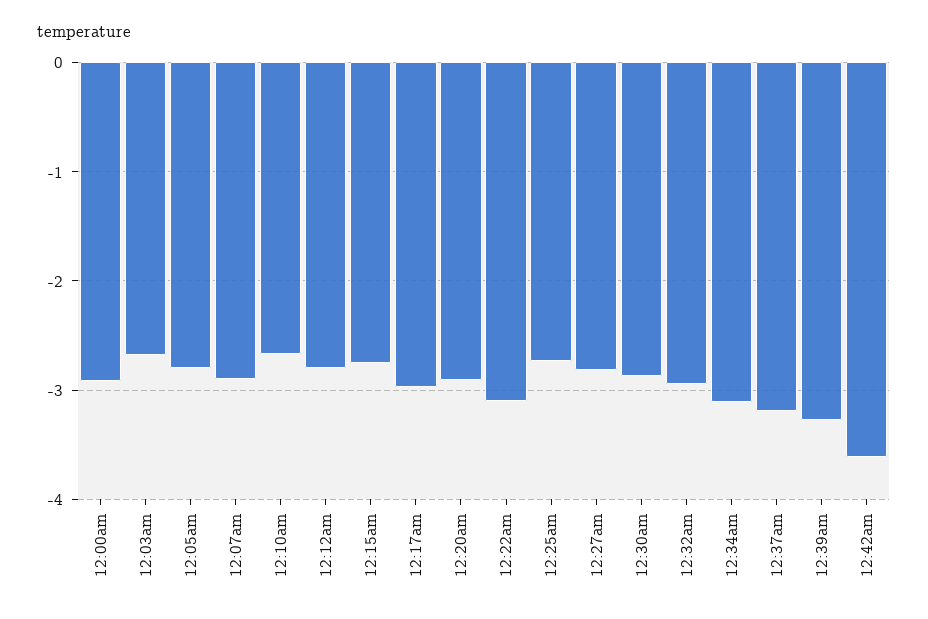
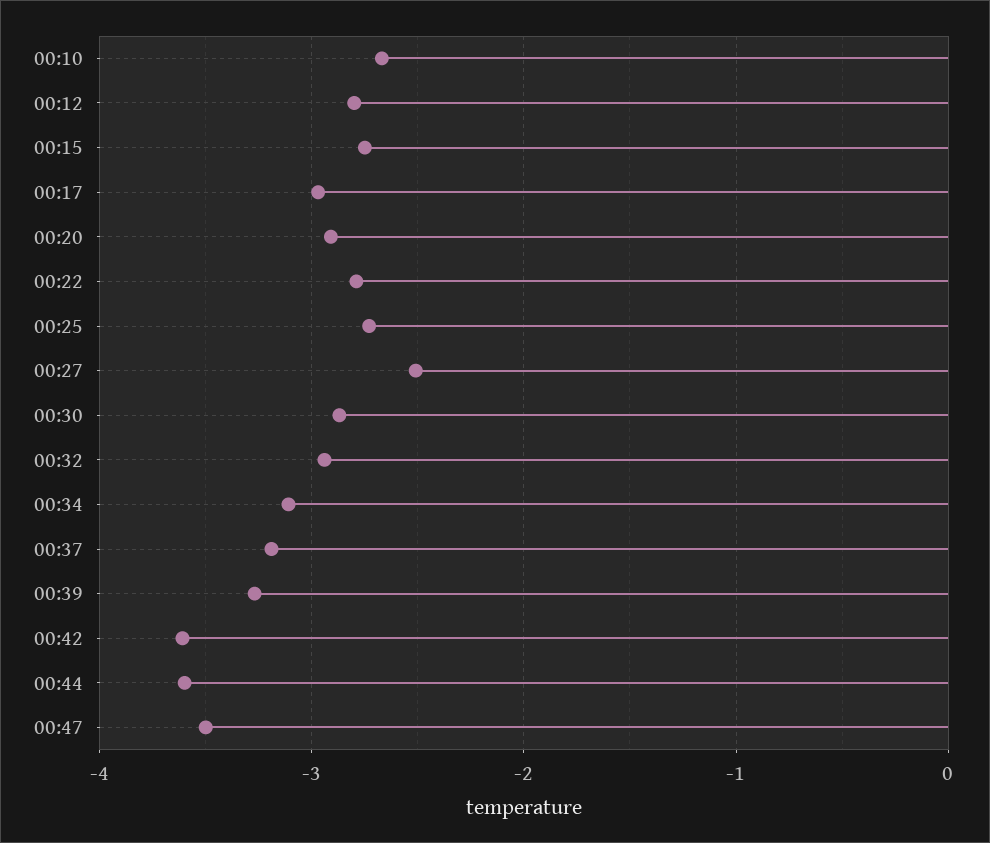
12:00am: -2.9 -> none
12:03am: -2.7 -> none
12:05am: -2.8 -> none
12:07am: -2.9 -> none
12:22am: -3.1 -> -2.8
12:27am: -2.8 -> -2.5
00:44: none -> -3.6
00:47: none -> -3.5

